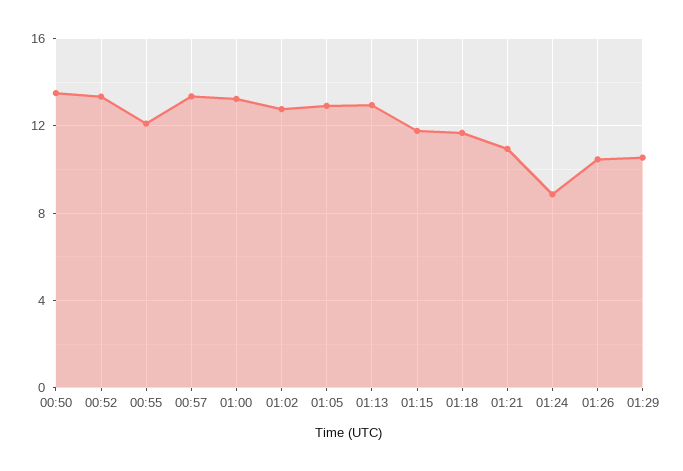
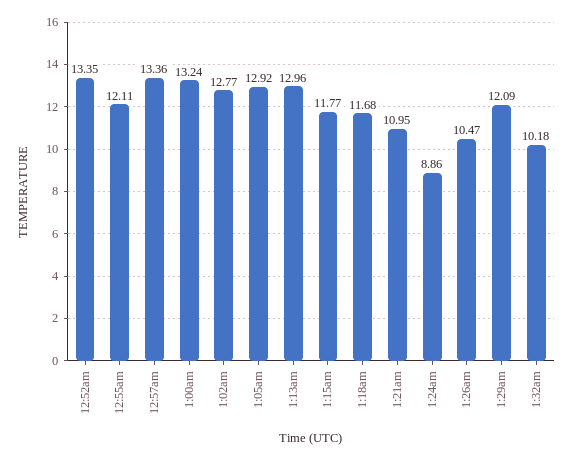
00:50: 13.5 -> none
01:29: 10.5 -> 12.09
1:32am: none -> 10.18

